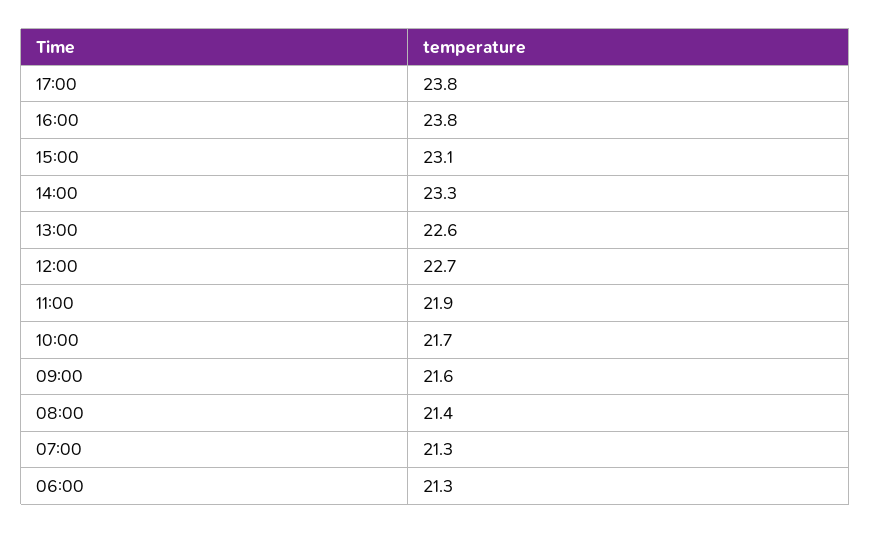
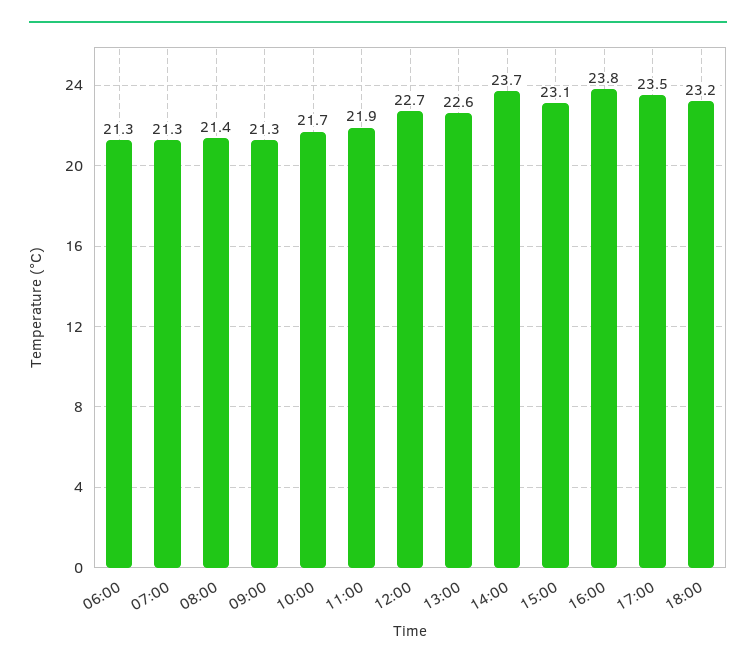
17:00: 23.8 -> 23.5
14:00: 23.3 -> 23.7
09:00: 21.6 -> 21.3
18:00: none -> 23.2

